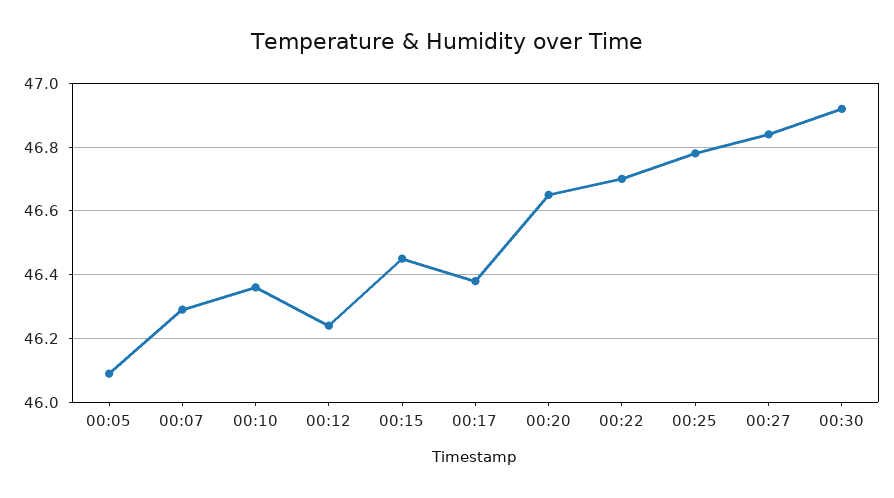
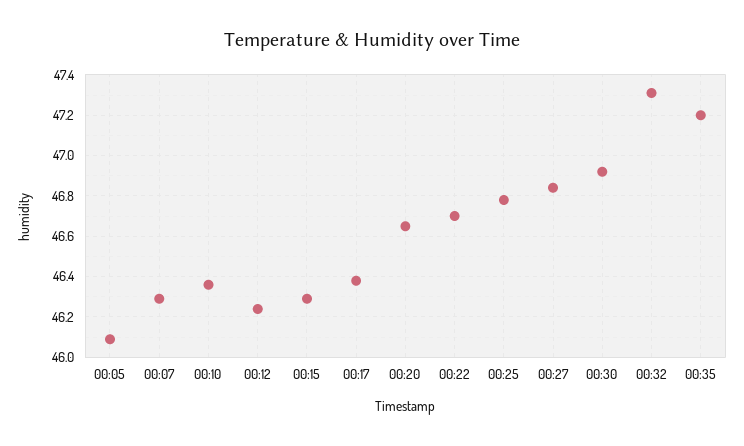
00:15: 46.45 -> 46.3
00:32: none -> 47.3
00:35: none -> 47.2

